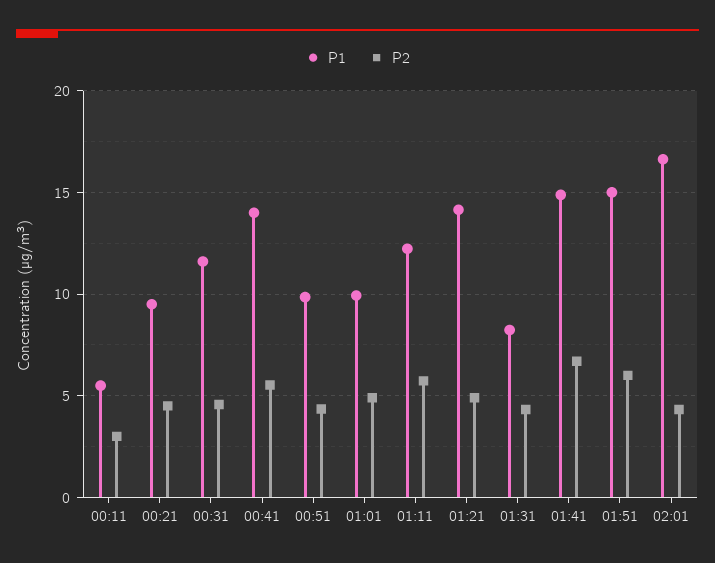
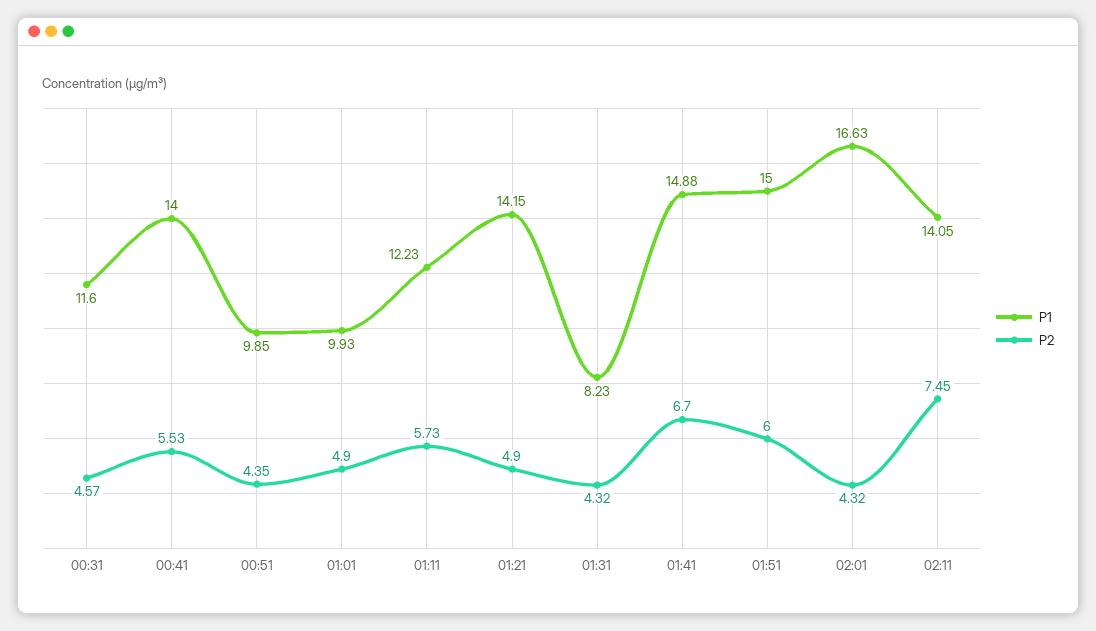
P1, 00:11: 5.5 -> none
P2, 00:11: 3 -> none
P1, 00:21: 9.5 -> none
P2, 00:21: 4.5 -> none
P1, 02:11: none -> 14.05
P2, 02:11: none -> 7.45

